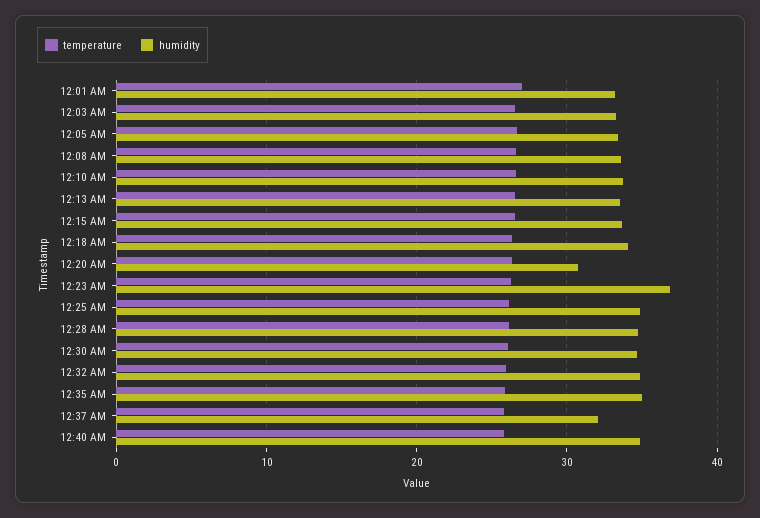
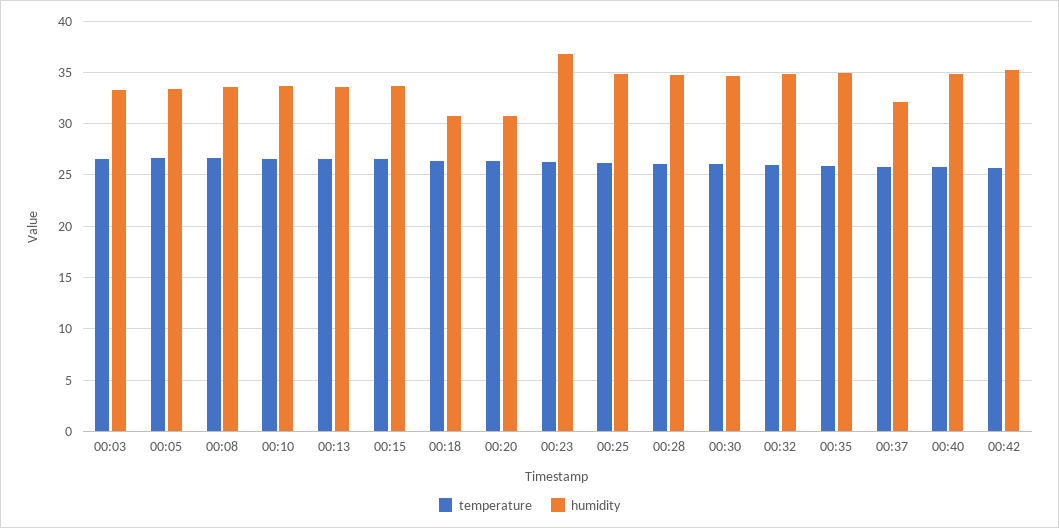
temperature, 12:01 AM: 27 -> none
humidity, 12:01 AM: 33 -> none
humidity, 12:18 AM: 34 -> 31
temperature, 00:42: none -> 26
humidity, 00:42: none -> 35

